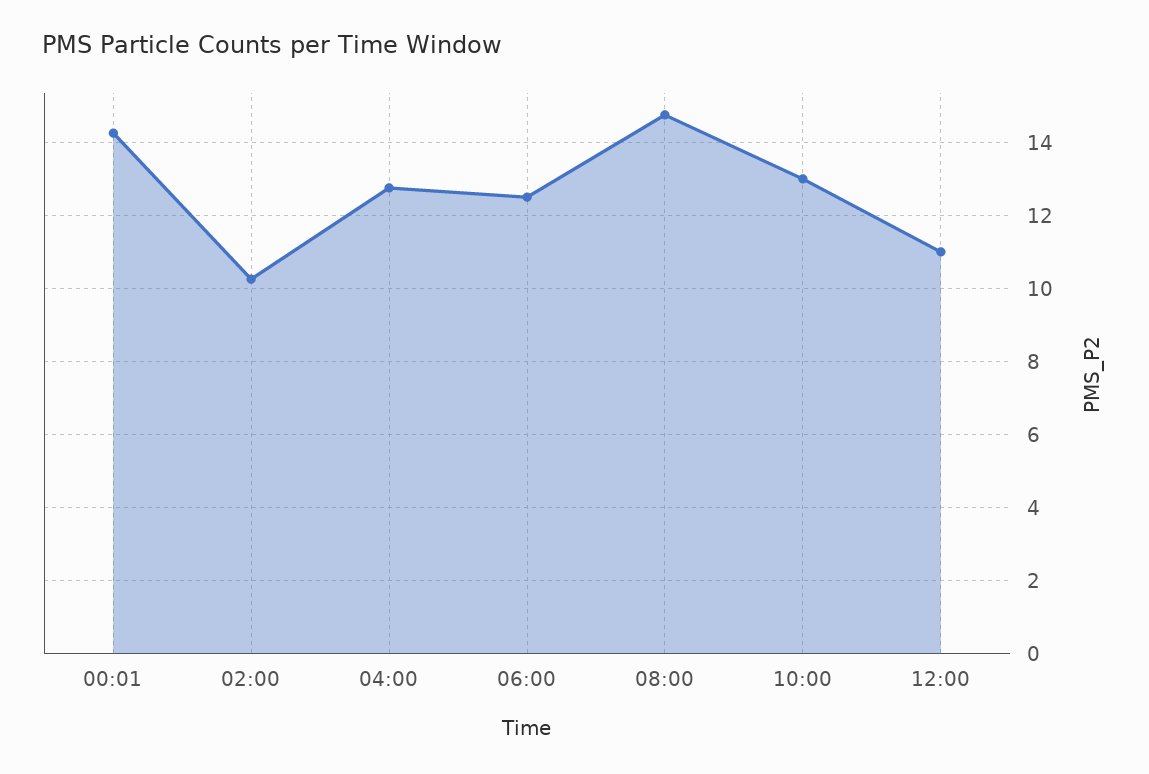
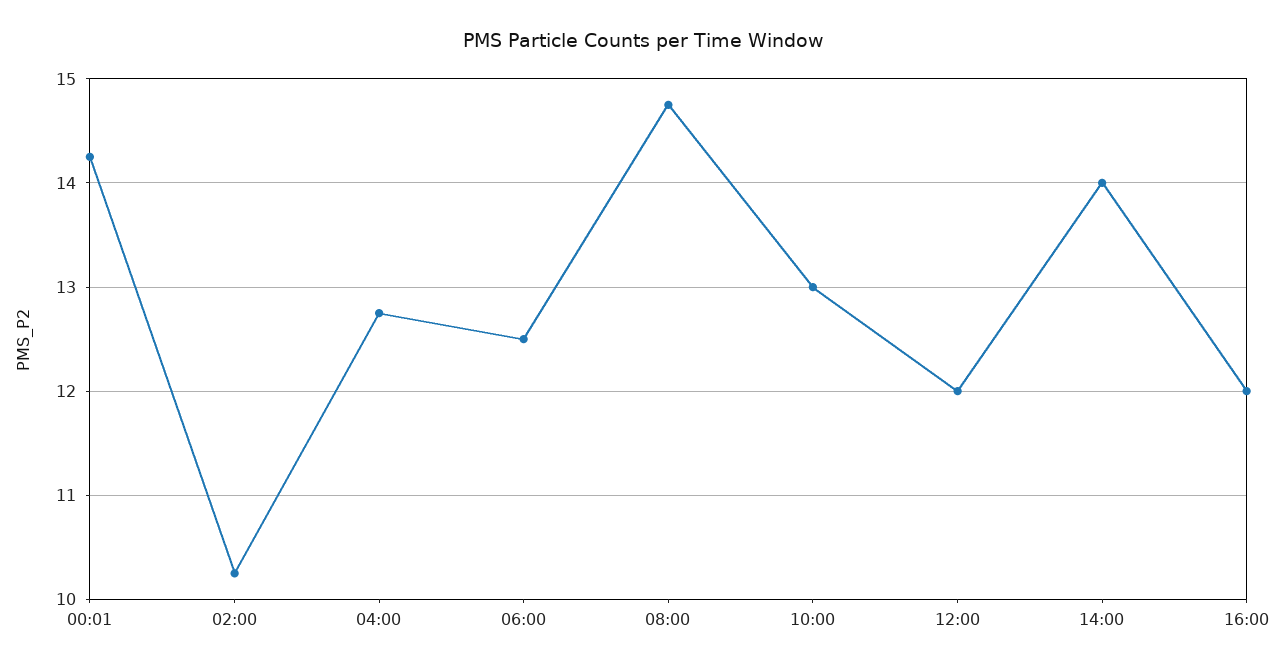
12:00: 11 -> 12
14:00: none -> 14
16:00: none -> 12

